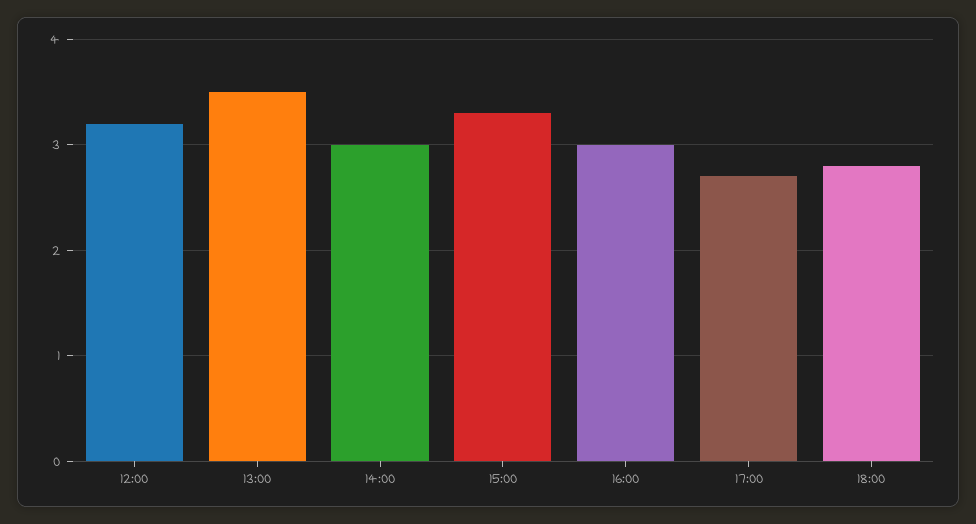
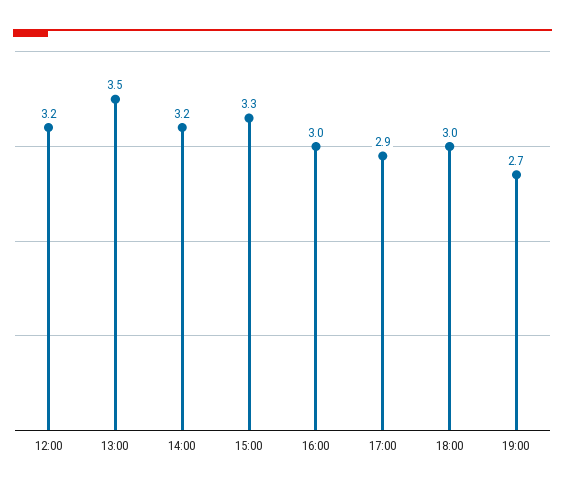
14:00: 3 -> 3.2
17:00: 2.7 -> 2.9
18:00: 2.8 -> 3
19:00: none -> 2.7

